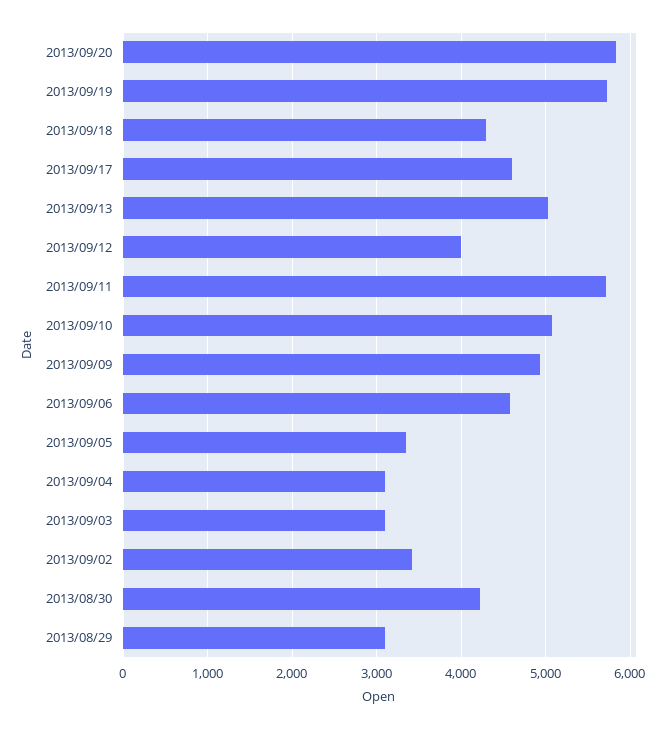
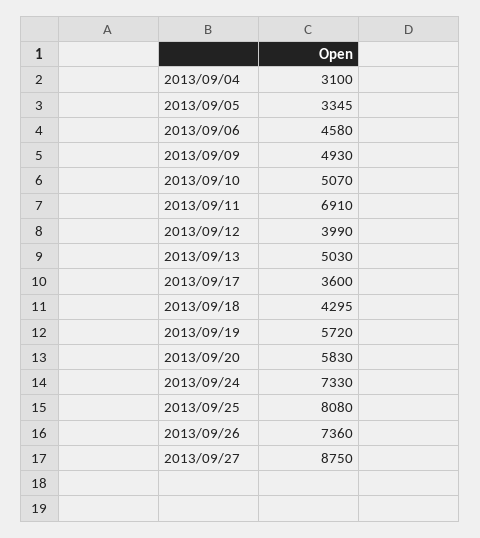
2013/09/17: 4600 -> 3600
2013/09/11: 5700 -> 6910
2013/09/03: 3100 -> none
2013/09/02: 3400 -> none
2013/08/30: 4200 -> none
2013/08/29: 3100 -> none
2013/09/24: none -> 7330
2013/09/25: none -> 8080
2013/09/26: none -> 7360
2013/09/27: none -> 8750

